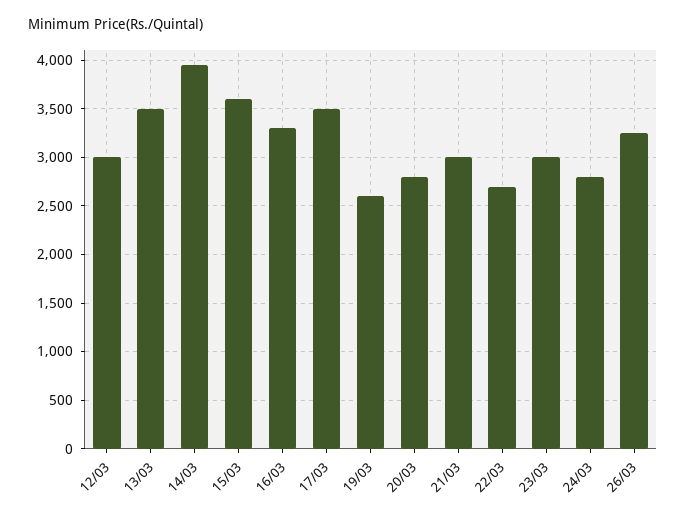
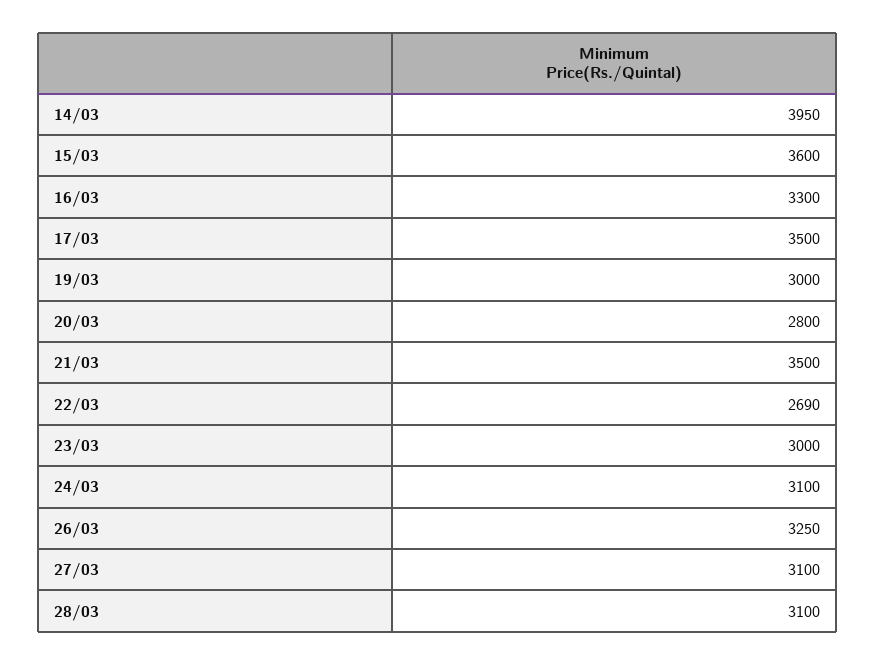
12/03: 3000 -> none
13/03: 3500 -> none
19/03: 2600 -> 3000
21/03: 3000 -> 3500
24/03: 2800 -> 3100
27/03: none -> 3100
28/03: none -> 3100

